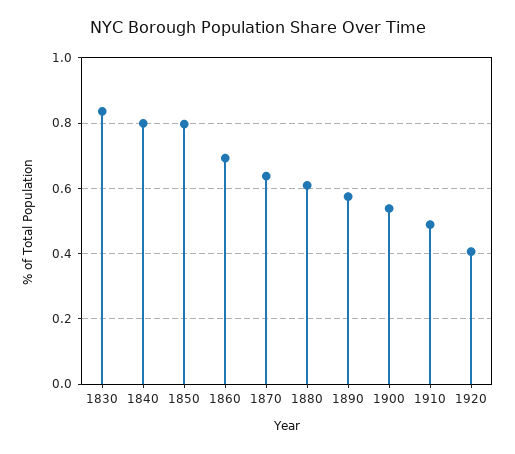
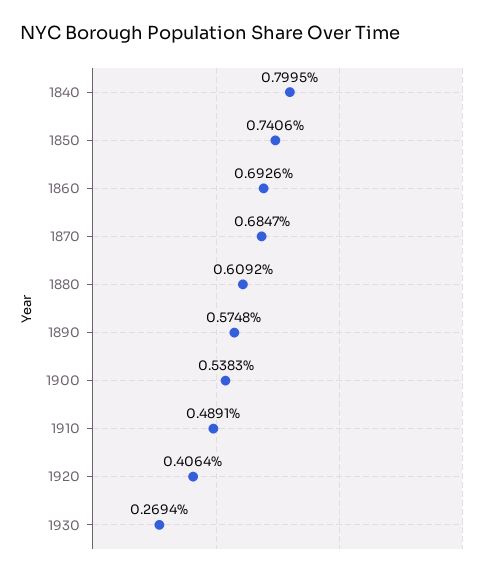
1830: 0.84 -> none
1850: 0.8 -> 0.7406
1870: 0.64 -> 0.6847
1930: none -> 0.2694

